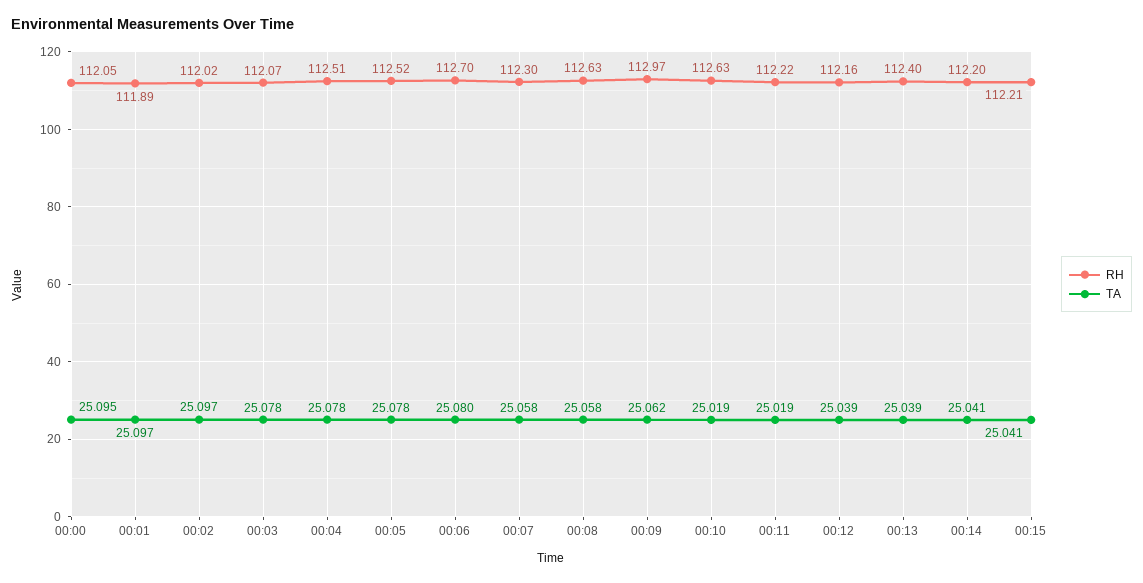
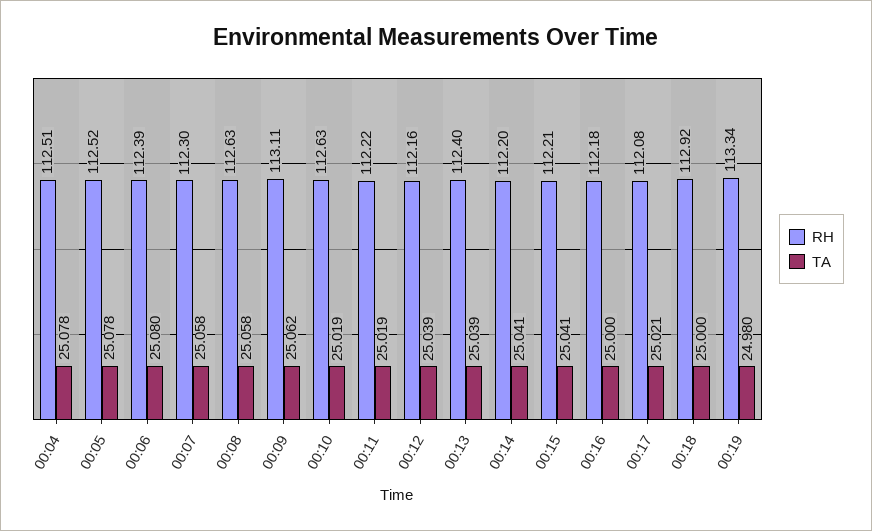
RH, 00:00: 112.05 -> none
TA, 00:00: 25.095 -> none
RH, 00:01: 111.89 -> none
TA, 00:01: 25.097 -> none
RH, 00:02: 112.02 -> none
TA, 00:02: 25.097 -> none
RH, 00:03: 112.07 -> none
TA, 00:03: 25.078 -> none
RH, 00:06: 112.7 -> 112.39
RH, 00:09: 112.97 -> 113.11
RH, 00:16: none -> 112.18
TA, 00:16: none -> 25
RH, 00:17: none -> 112.08
TA, 00:17: none -> 25.021
RH, 00:18: none -> 112.92
TA, 00:18: none -> 25
RH, 00:19: none -> 113.34
TA, 00:19: none -> 24.98

